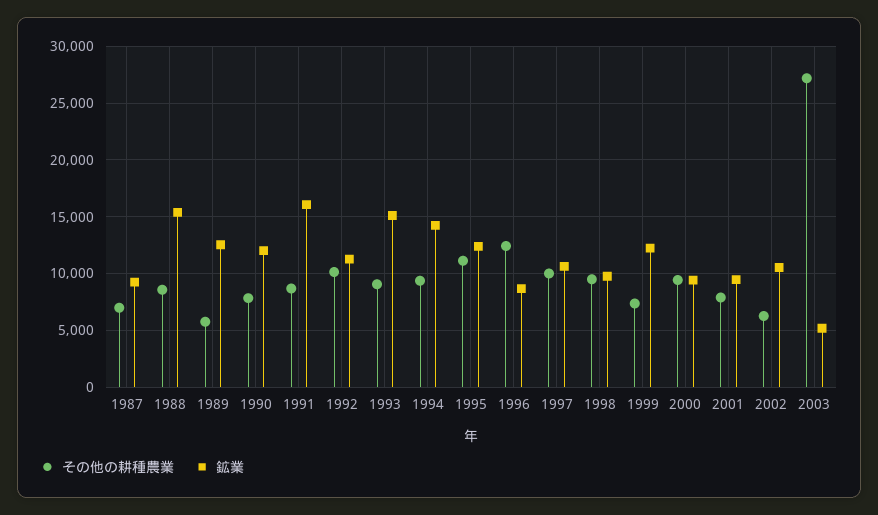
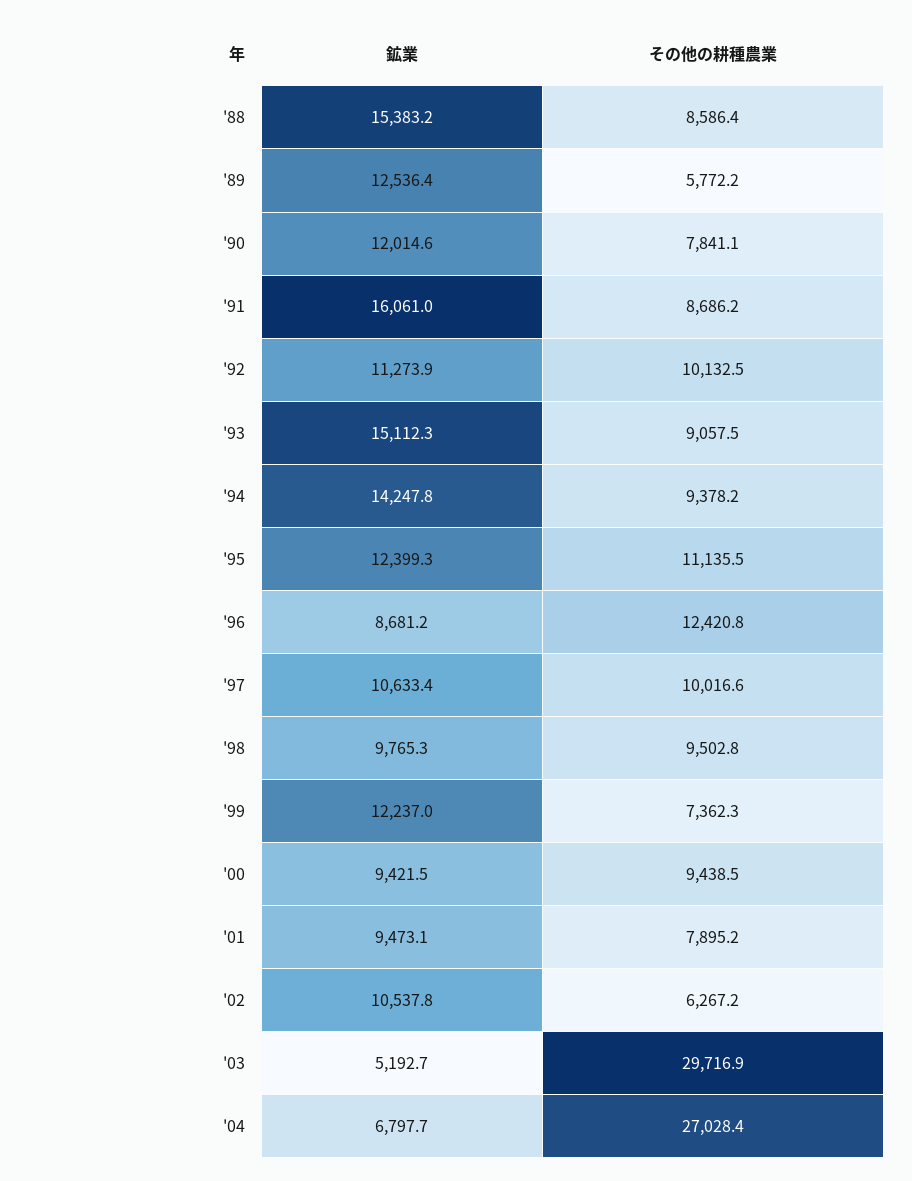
その他の耕種農業, 1987: 7000 -> none
鉱業, 1987: 9000 -> none
その他の耕種農業, 2003: 27000 -> 29716.9
鉱業, '04: none -> 6797.7
その他の耕種農業, '04: none -> 27028.4

